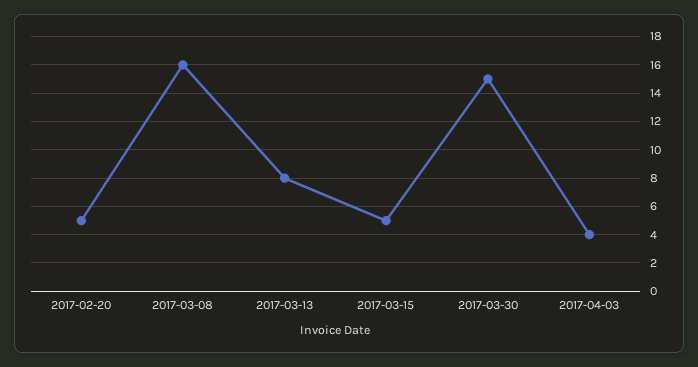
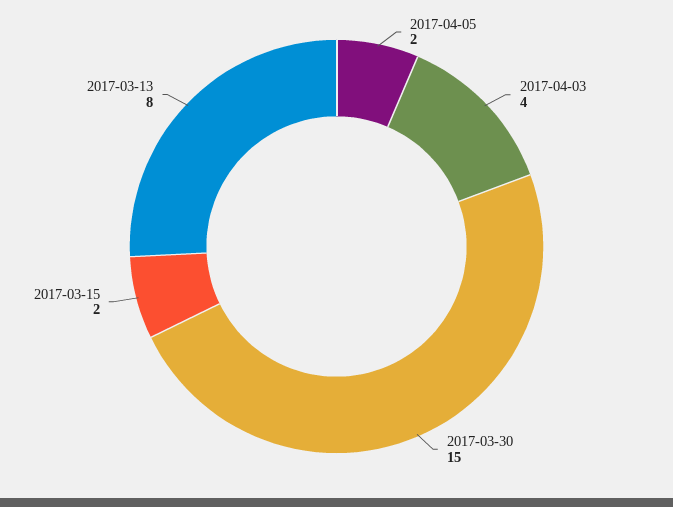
2017-02-20: 5 -> none
2017-03-08: 16 -> none
2017-03-15: 5 -> 2
2017-04-05: none -> 2

